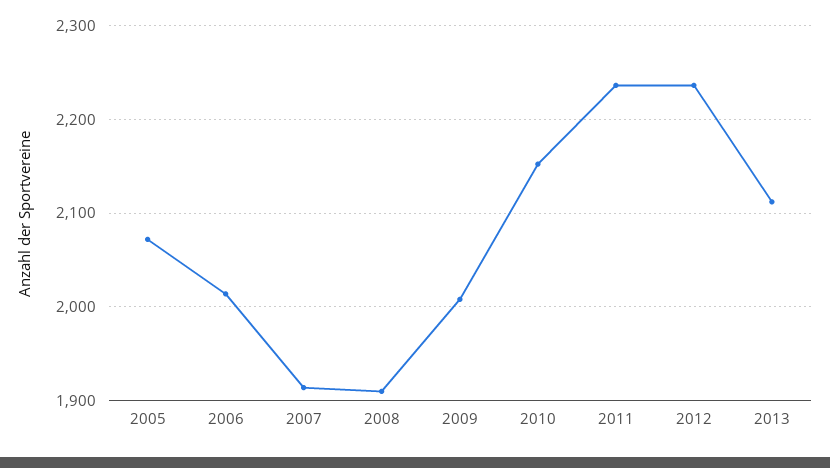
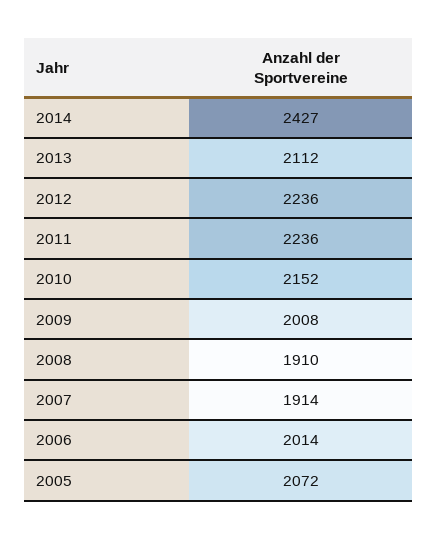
2014: none -> 2427

